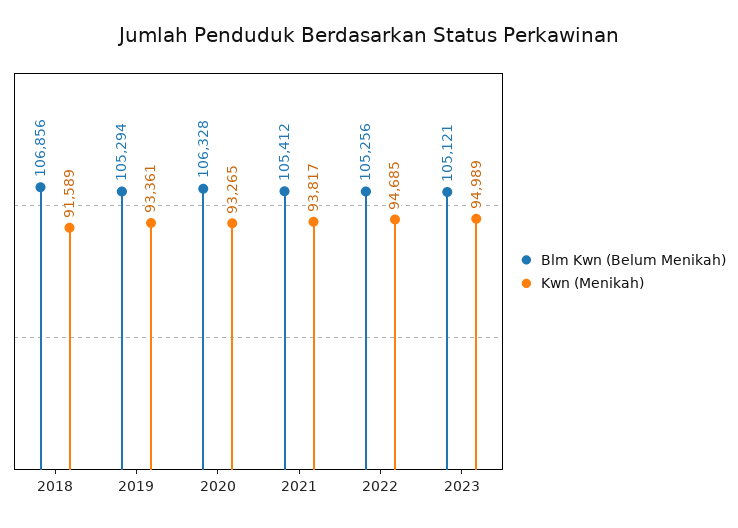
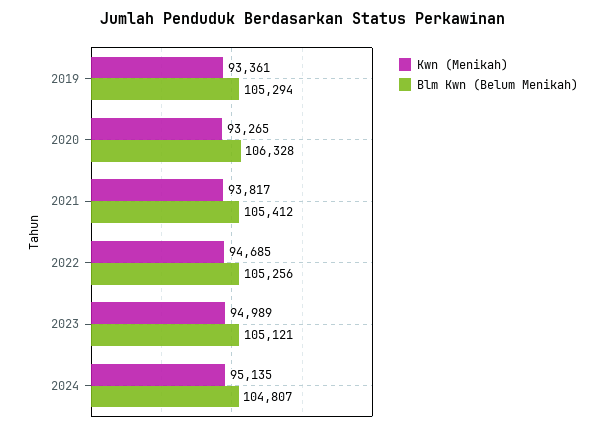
Blm Kwn (Belum Menikah), 2018: 106856 -> none
Kwn (Menikah), 2018: 91589 -> none
Kwn (Menikah), 2024: none -> 95135
Blm Kwn (Belum Menikah), 2024: none -> 104807

